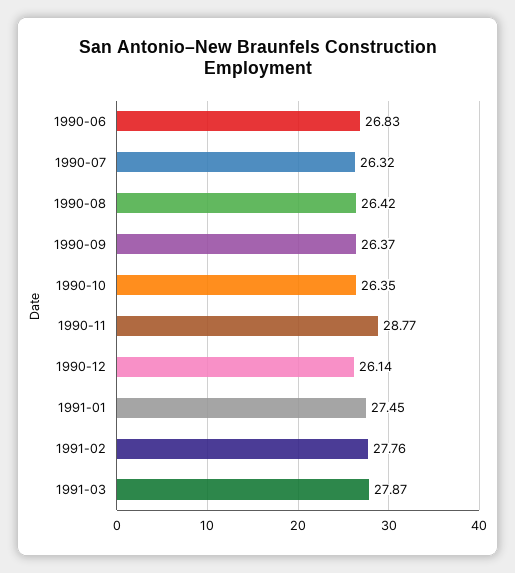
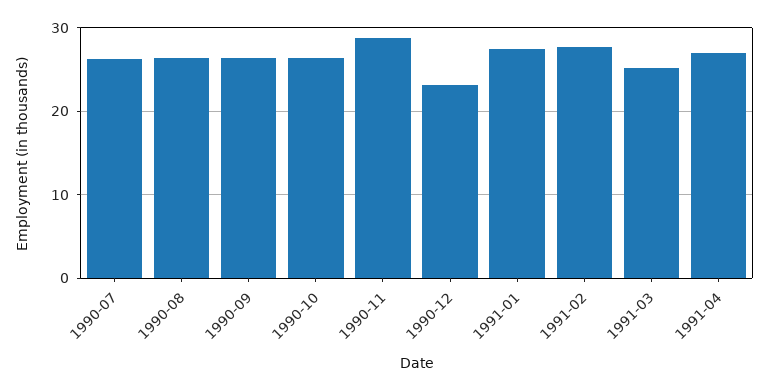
1990-06: 26.83 -> none
1990-12: 26.14 -> 23
1991-03: 27.87 -> 25
1991-04: none -> 27

